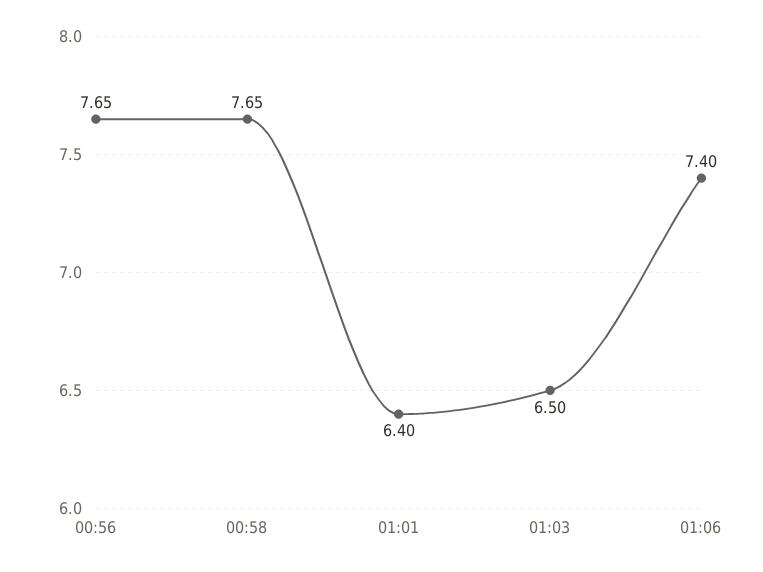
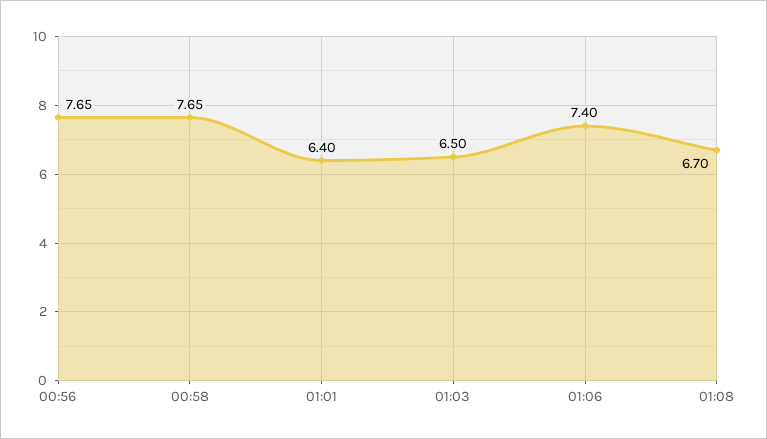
01:08: none -> 6.7

